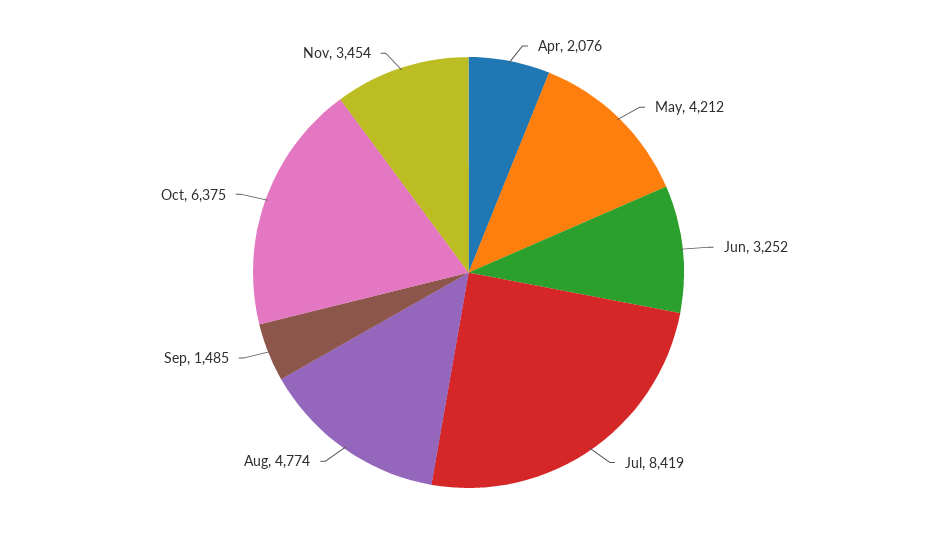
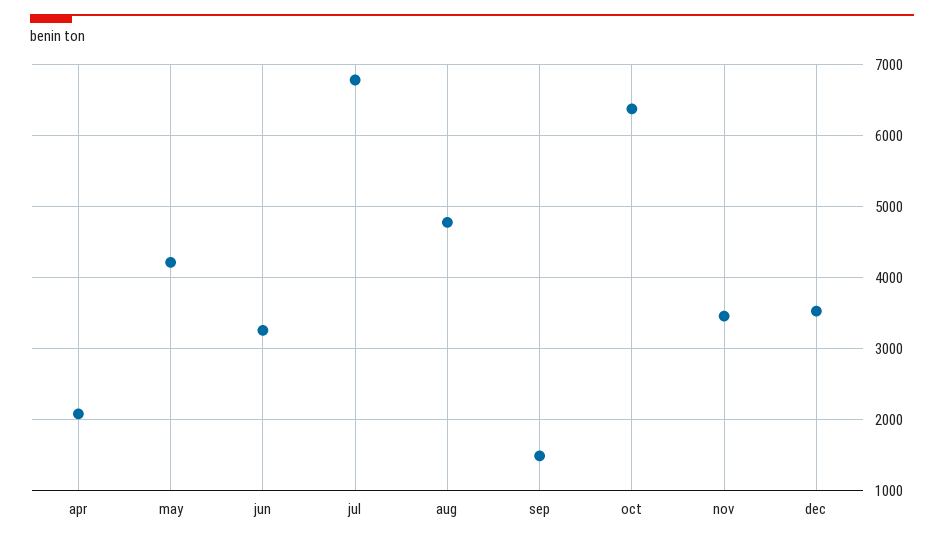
Jul: 8419 -> 6800
dec: none -> 3500

